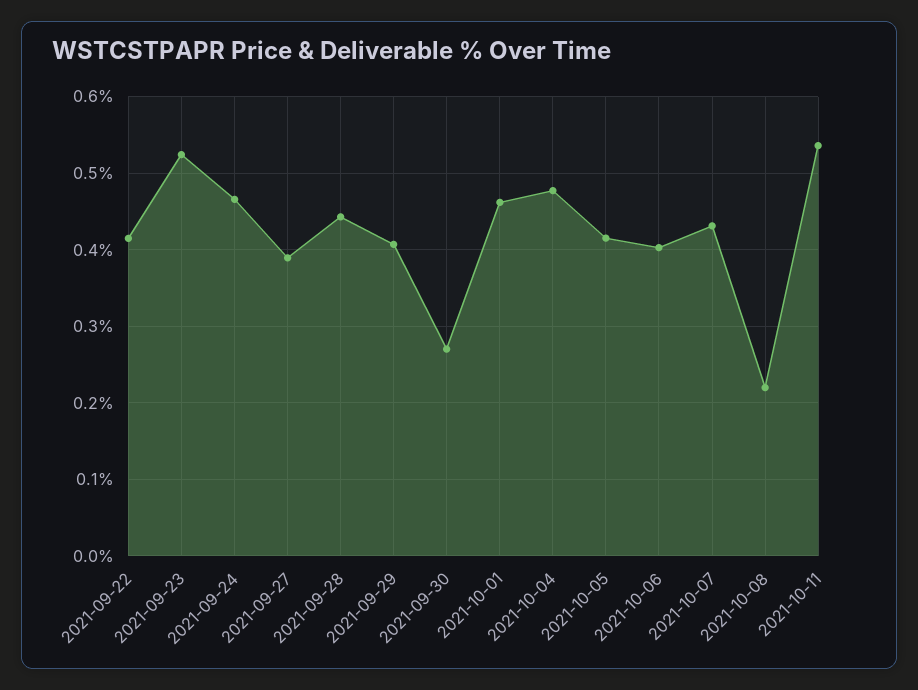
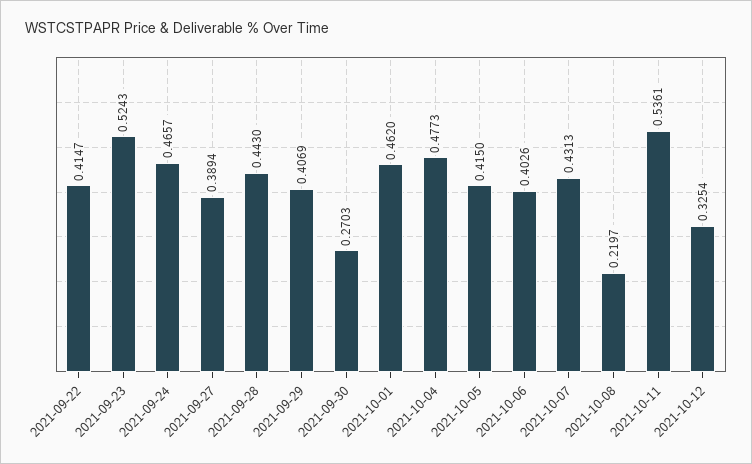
2021-10-12: none -> 0.3254

